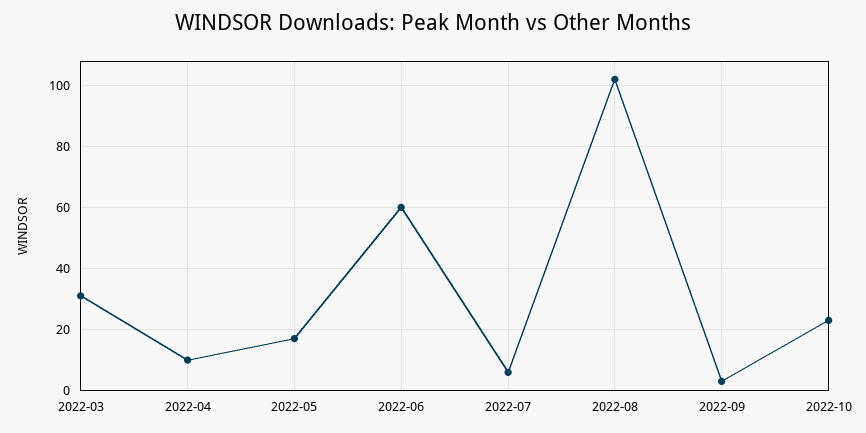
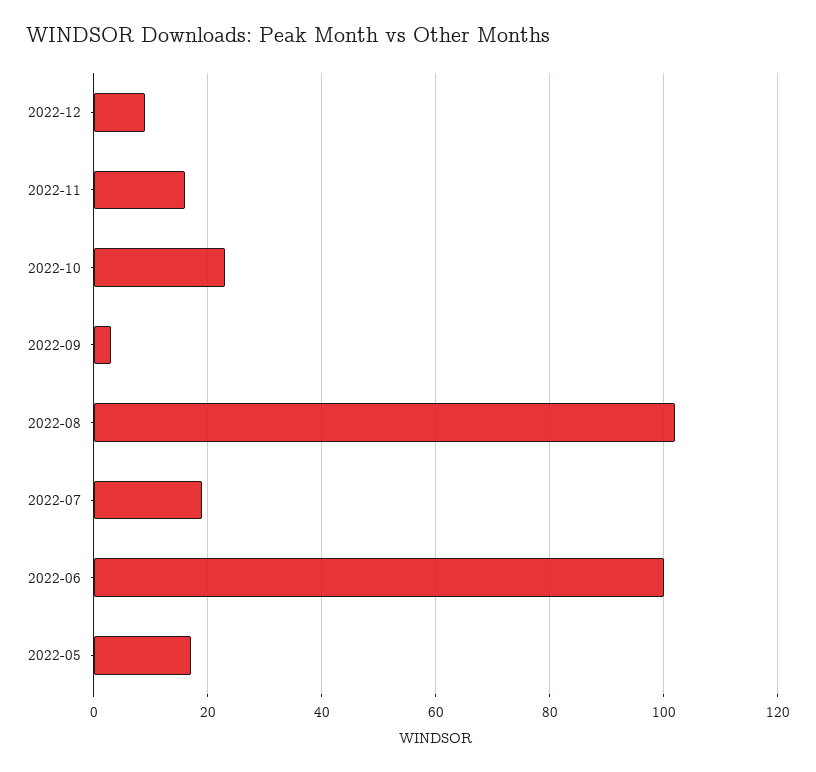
2022-03: 30 -> none
2022-04: 10 -> none
2022-06: 60 -> 100
2022-07: 5 -> 20
2022-12: none -> 10
2022-11: none -> 15

